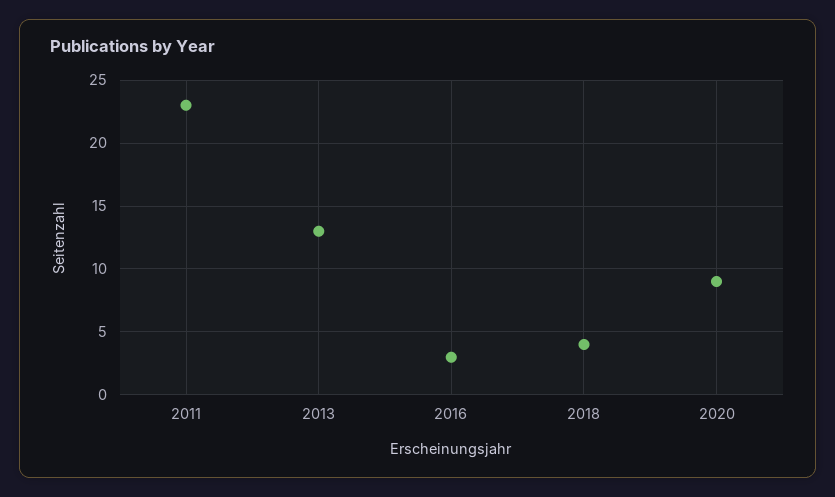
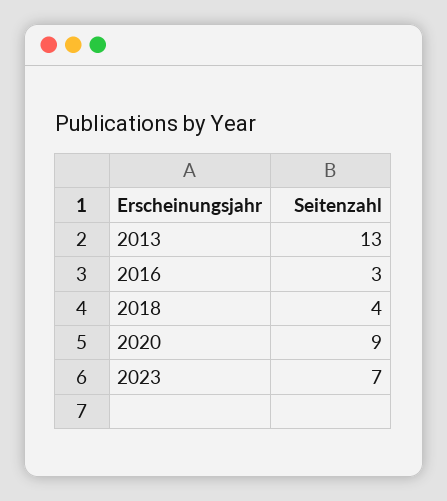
2011: 23 -> none
2023: none -> 7

